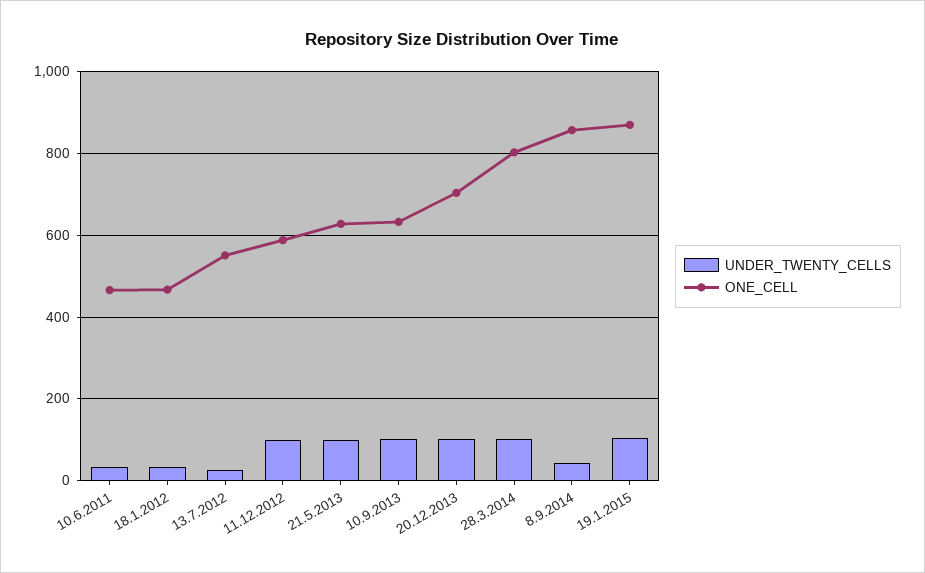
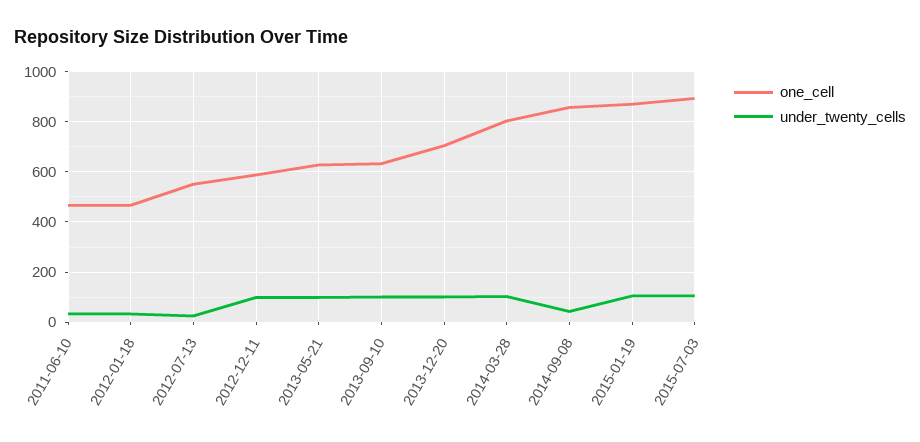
ONE_CELL, 2015-07-03: none -> 900
UNDER_TWENTY_CELLS, 2015-07-03: none -> 100

